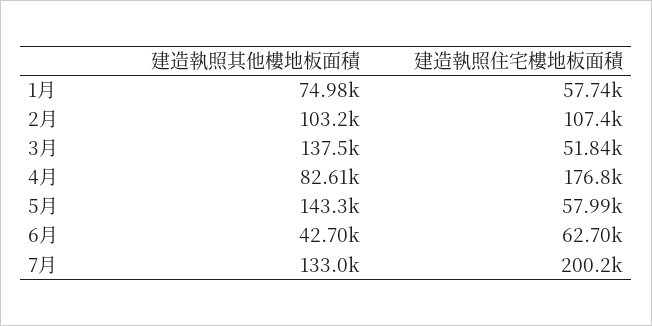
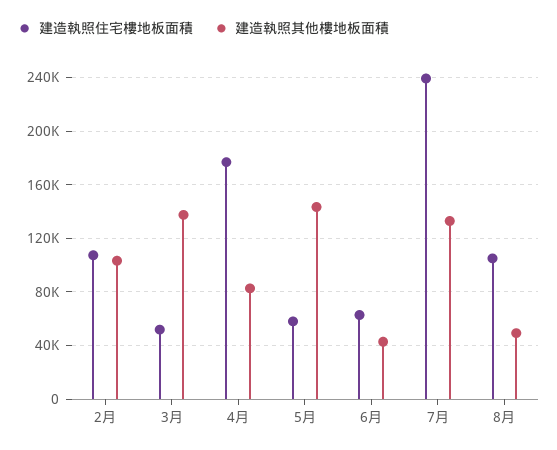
建造執照其他樓地板面積, 1月: 74980 -> none
建造執照住宅樓地板面積, 1月: 57740 -> none
建造執照住宅樓地板面積, 7月: 200200 -> 240000
建造執照住宅樓地板面積, 8月: none -> 105000
建造執照其他樓地板面積, 8月: none -> 50000

